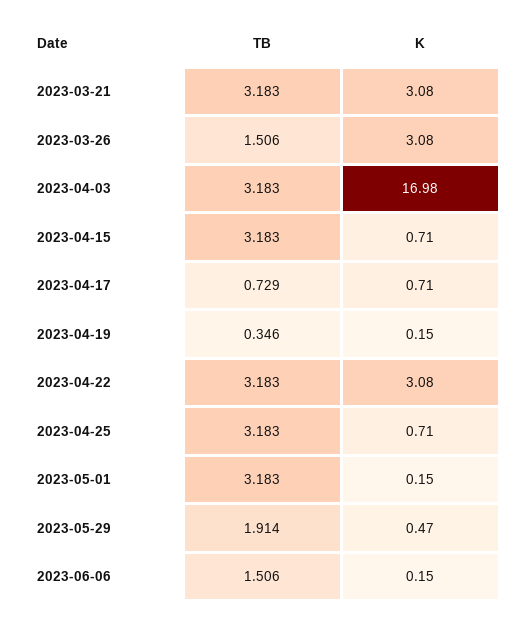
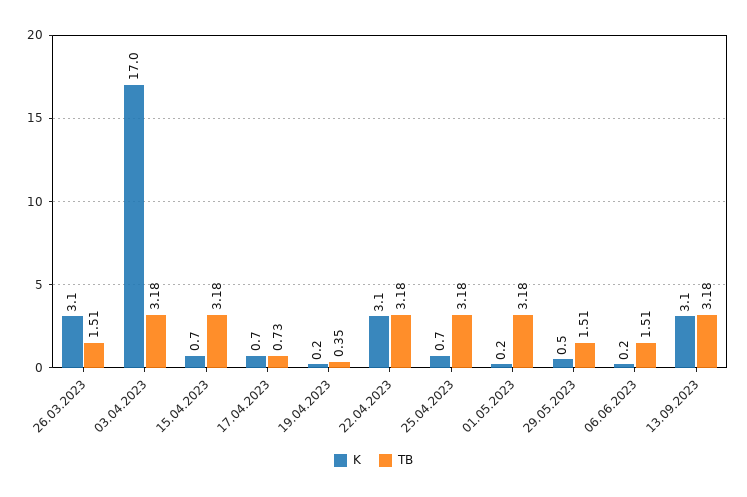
TB, 2023-03-21: 3.183 -> none
K, 2023-03-21: 3.08 -> none
TB, 2023-05-29: 1.914 -> 1.51
K, 13.09.2023: none -> 3.1
TB, 13.09.2023: none -> 3.18

